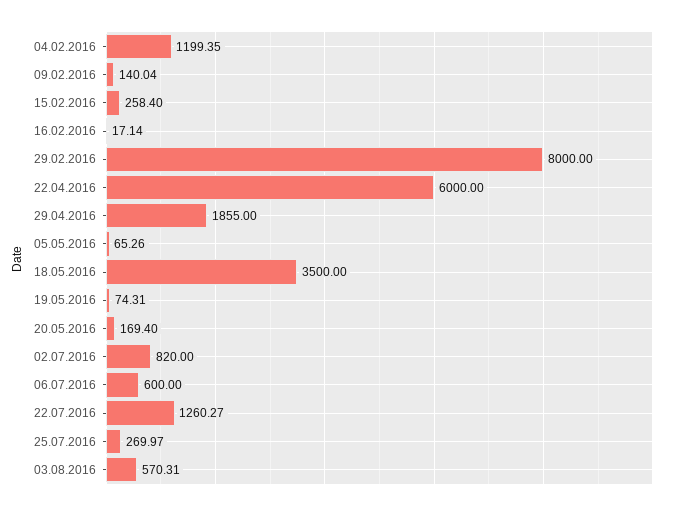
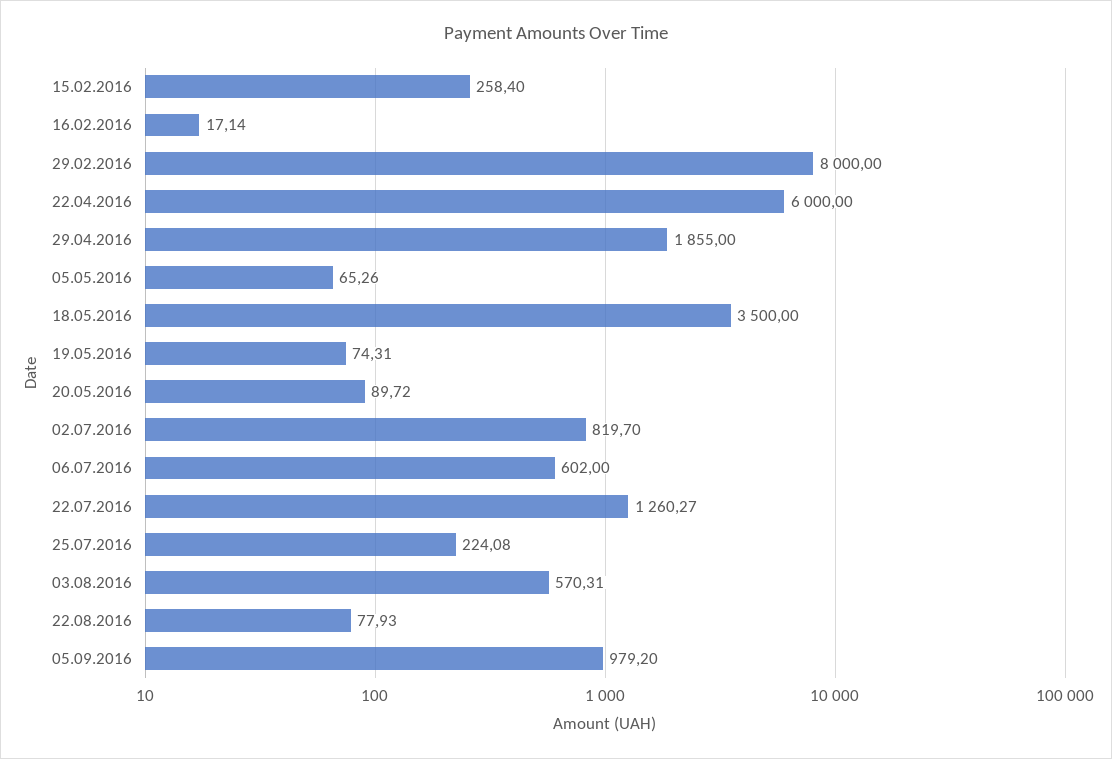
04.02.2016: 1199.35 -> none
09.02.2016: 140.04 -> none
20.05.2016: 169.4 -> 89.72
02.07.2016: 820 -> 819.7
06.07.2016: 600 -> 602
25.07.2016: 269.97 -> 224.08
22.08.2016: none -> 77.93
05.09.2016: none -> 979.2

